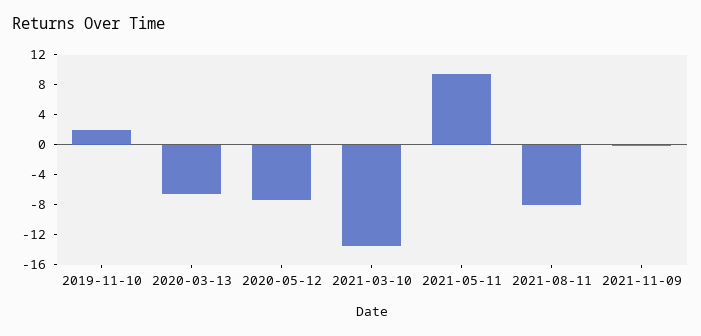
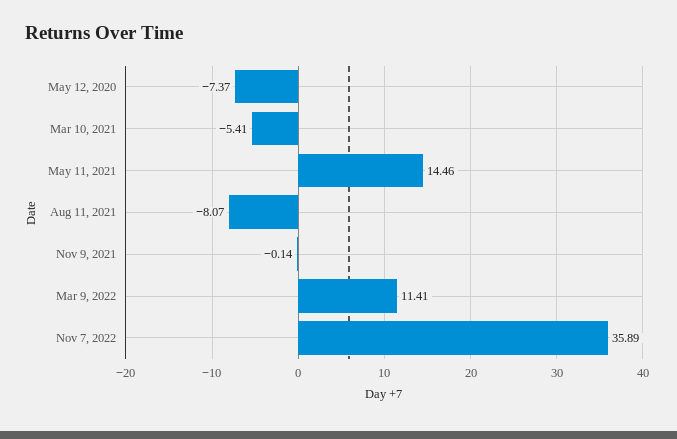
2019-11-10: 2 -> none
2020-03-13: -6 -> none
2021-03-10: -14 -> -5.41
2021-05-11: 10 -> 14.46
Mar 9, 2022: none -> 11.41
Nov 7, 2022: none -> 35.89

